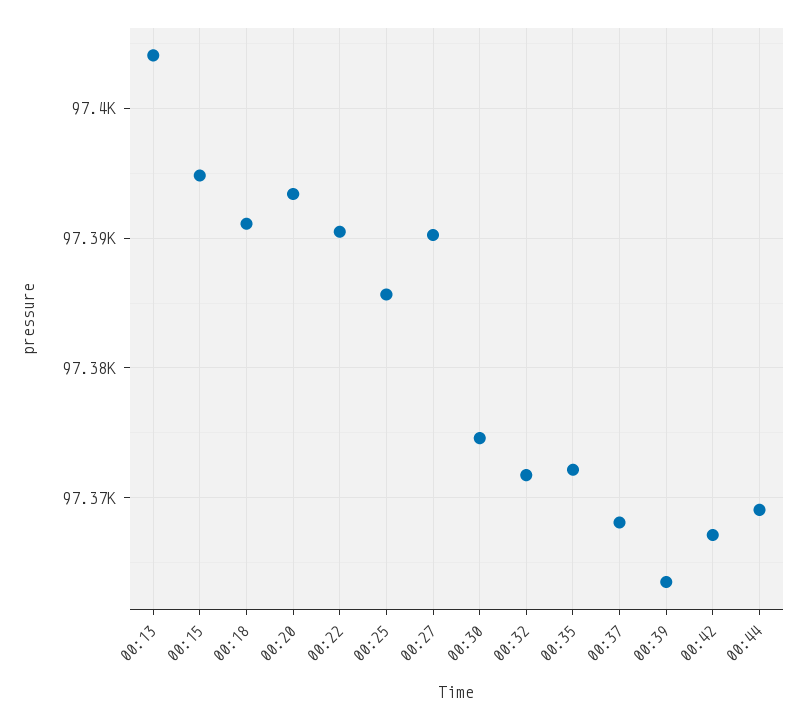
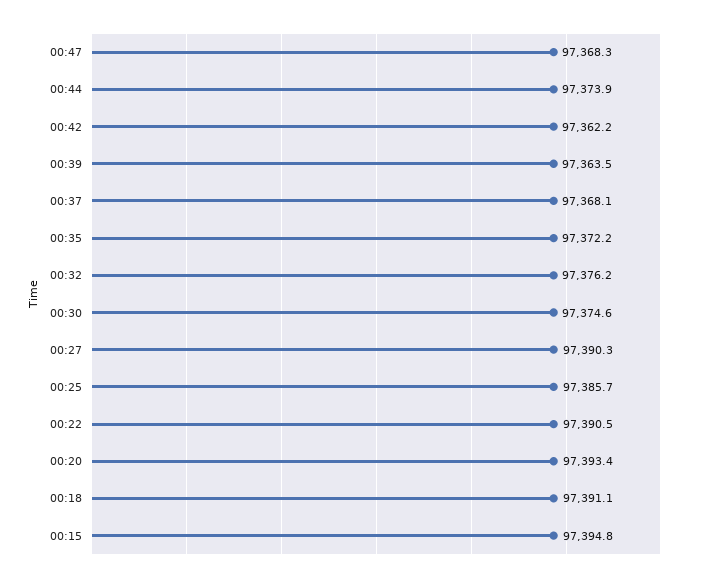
00:13: 97404 -> none
00:32: 97372 -> 97376.2
00:42: 97367 -> 97362.2
00:44: 97369 -> 97373.9
00:47: none -> 97368.3

